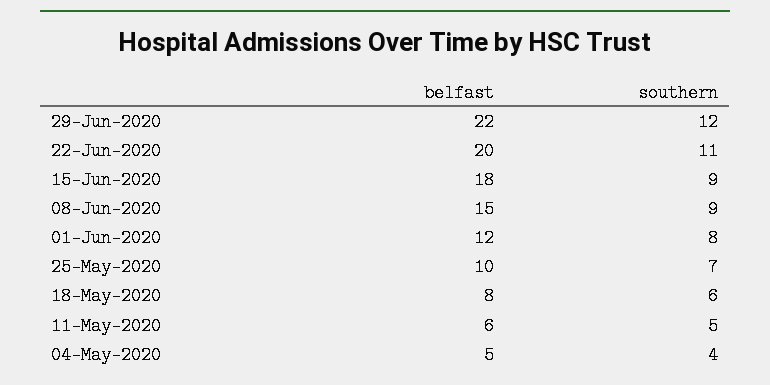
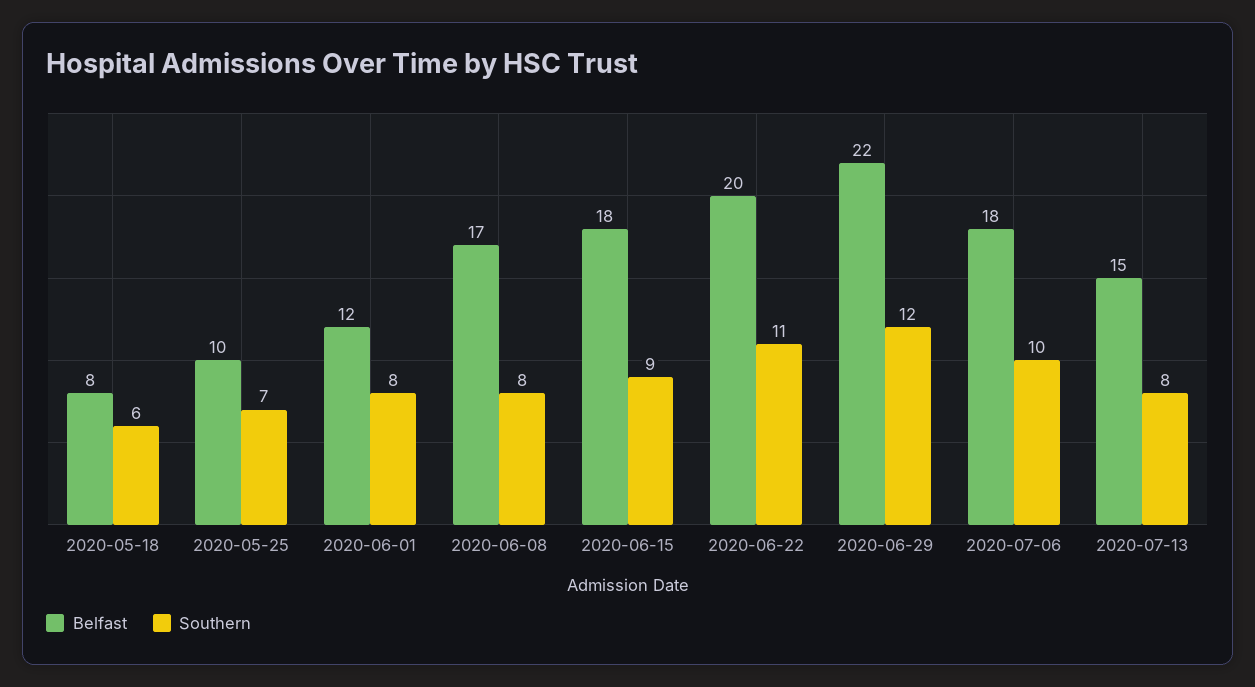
belfast, 08-Jun-2020: 15 -> 17
southern, 08-Jun-2020: 9 -> 8
belfast, 11-May-2020: 6 -> none
southern, 11-May-2020: 5 -> none
belfast, 04-May-2020: 5 -> none
southern, 04-May-2020: 4 -> none
belfast, 2020-07-06: none -> 18
southern, 2020-07-06: none -> 10
belfast, 2020-07-13: none -> 15
southern, 2020-07-13: none -> 8

